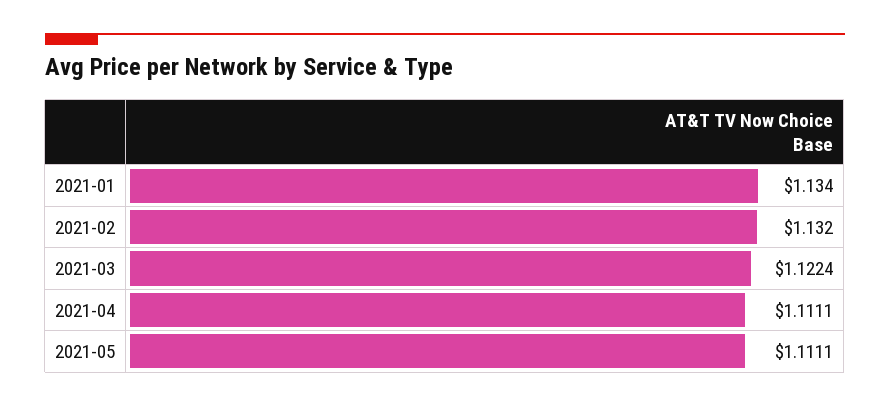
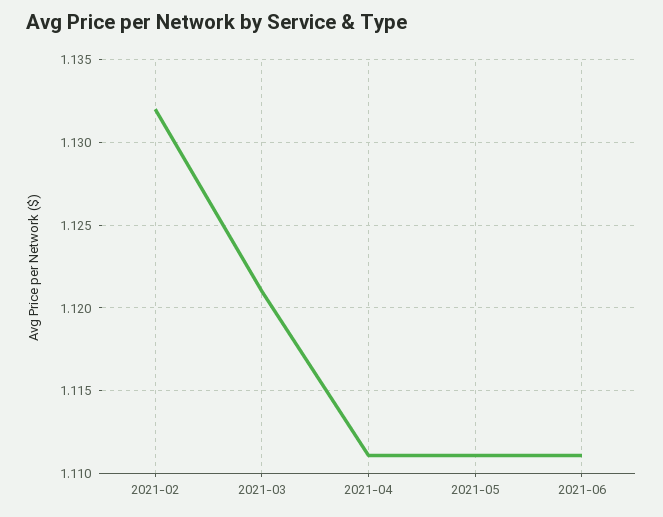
2021-01: 1.134 -> none
2021-03: 1.1224 -> 1.121
2021-06: none -> 1.111

